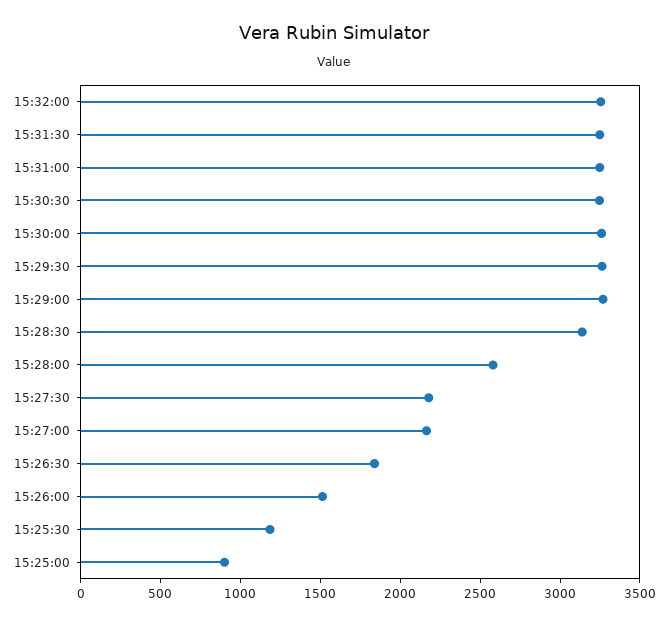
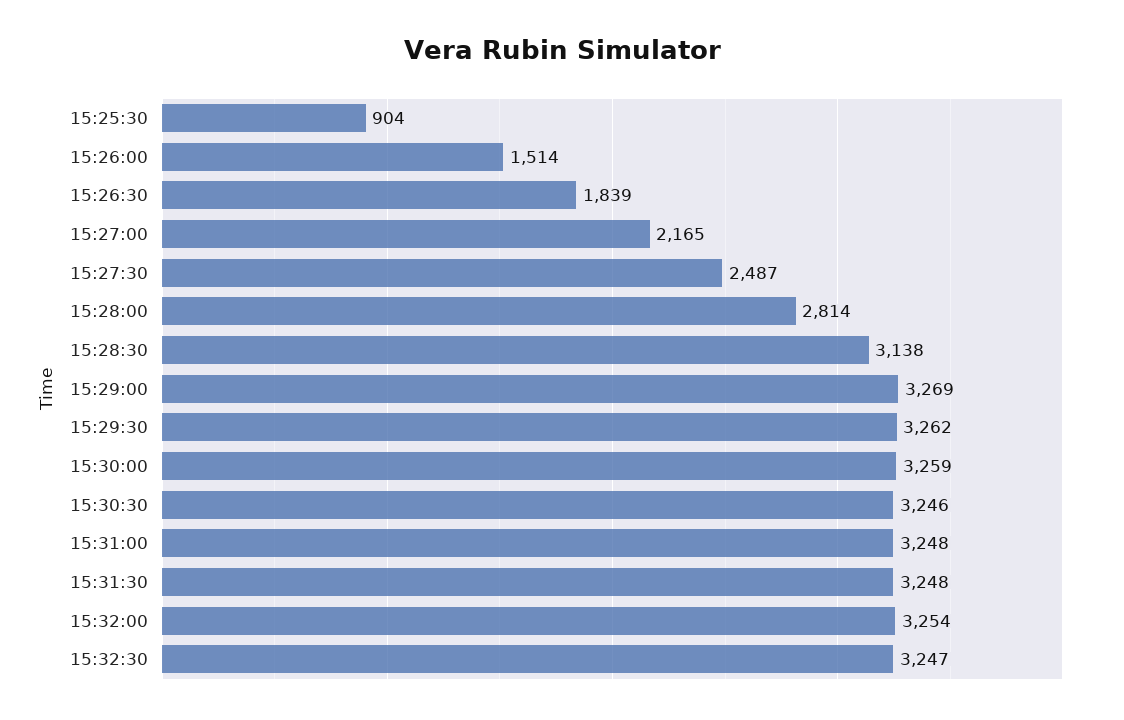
15:28:00: 2600 -> 2814
15:27:30: 2200 -> 2487
15:25:30: 1200 -> 904
15:25:00: 900 -> none
15:32:30: none -> 3247

